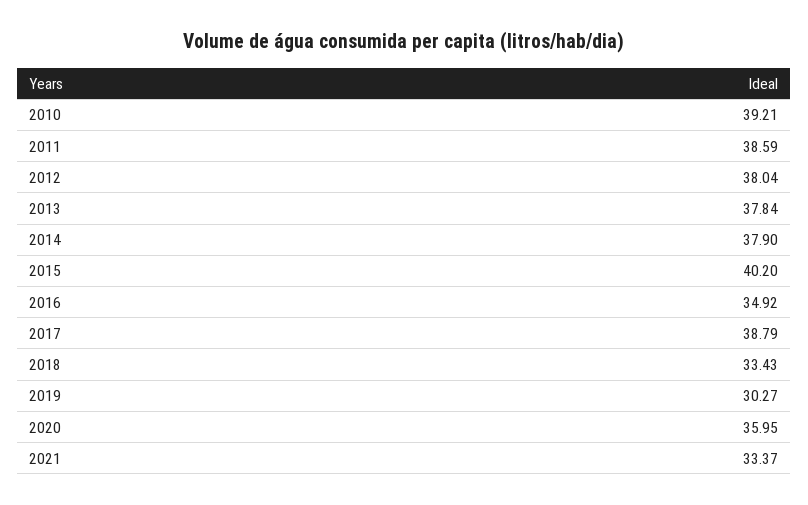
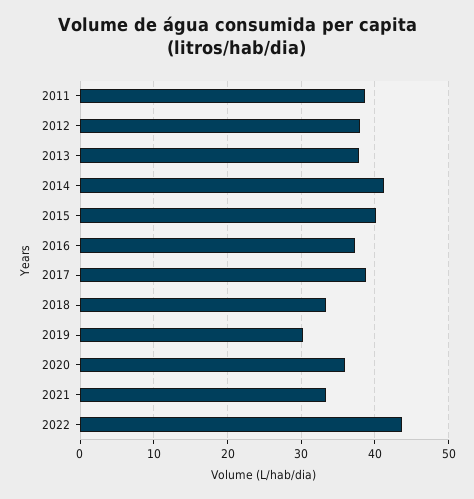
2010: 39.21 -> none
2014: 37.9 -> 41
2016: 34.92 -> 37
2022: none -> 44

